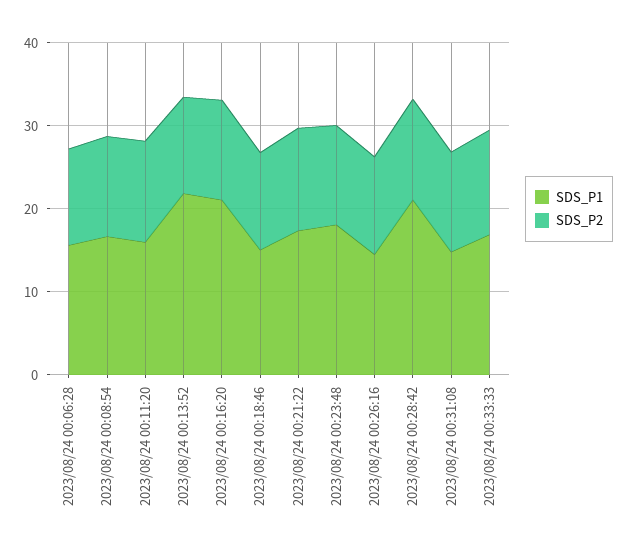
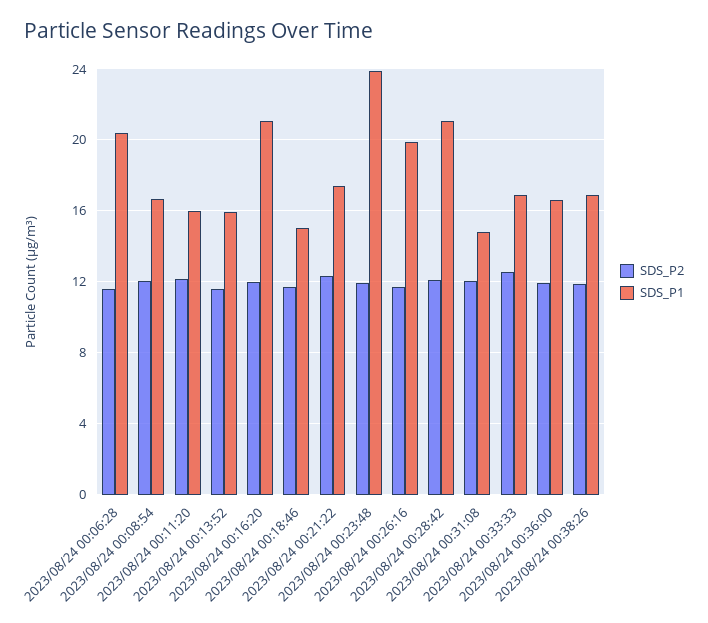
SDS_P1, 2023/08/24 00:06:28: 16 -> 20.5
SDS_P1, 2023/08/24 00:13:52: 22 -> 16
SDS_P1, 2023/08/24 00:23:48: 18 -> 24
SDS_P1, 2023/08/24 00:26:16: 14 -> 20
SDS_P2, 2023/08/24 00:36:00: none -> 12
SDS_P1, 2023/08/24 00:36:00: none -> 16.5
SDS_P2, 2023/08/24 00:38:26: none -> 12
SDS_P1, 2023/08/24 00:38:26: none -> 17

